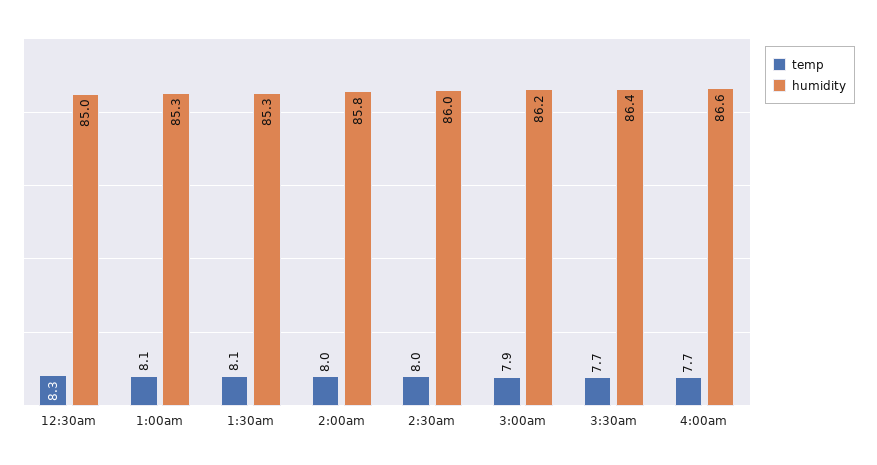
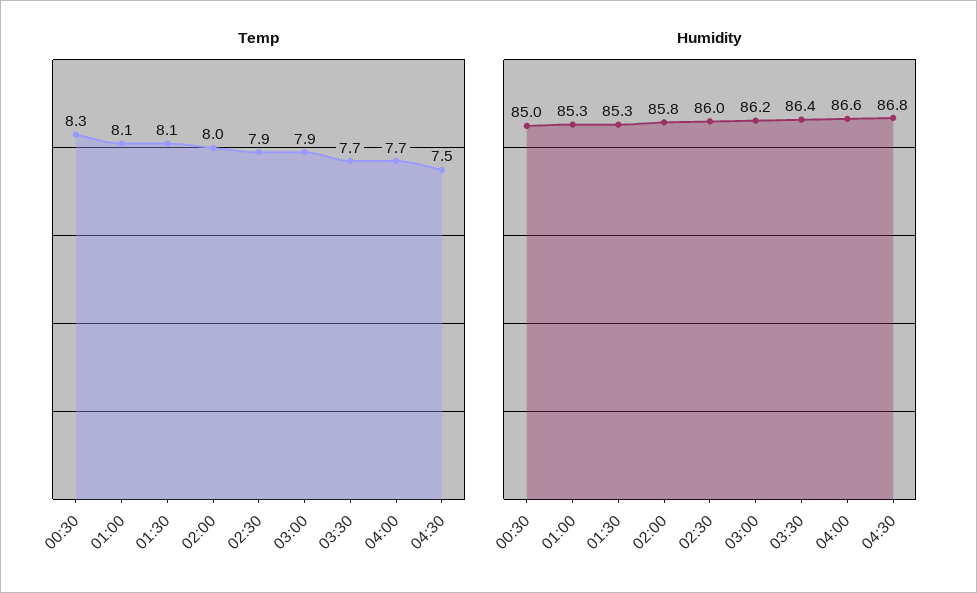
temp, 2:30am: 8 -> 7.9
temp, 04:30: none -> 7.5
humidity, 04:30: none -> 86.8

